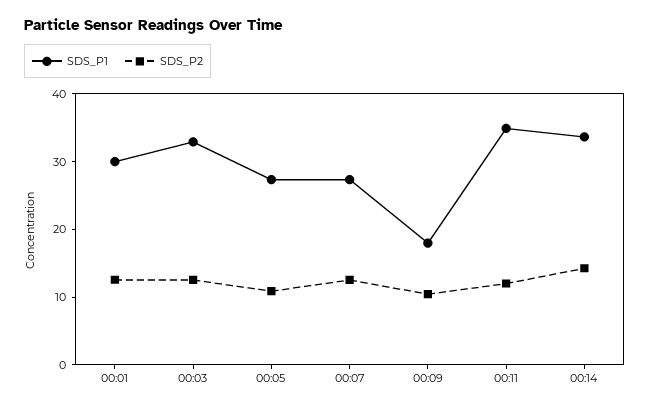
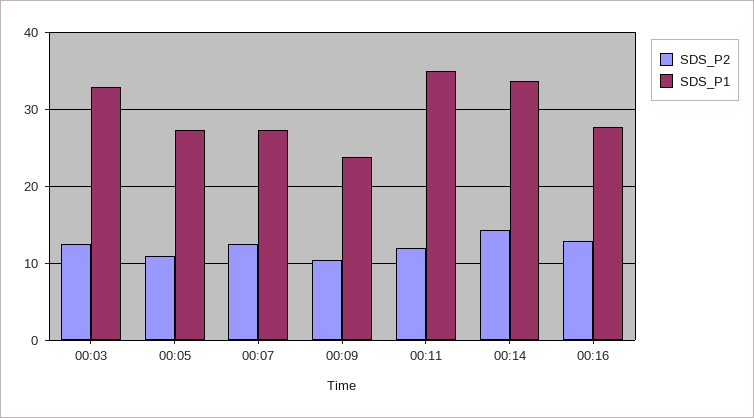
SDS_P1, 00:01: 30 -> none
SDS_P2, 00:01: 12 -> none
SDS_P1, 00:09: 18 -> 24
SDS_P2, 00:16: none -> 13
SDS_P1, 00:16: none -> 28

